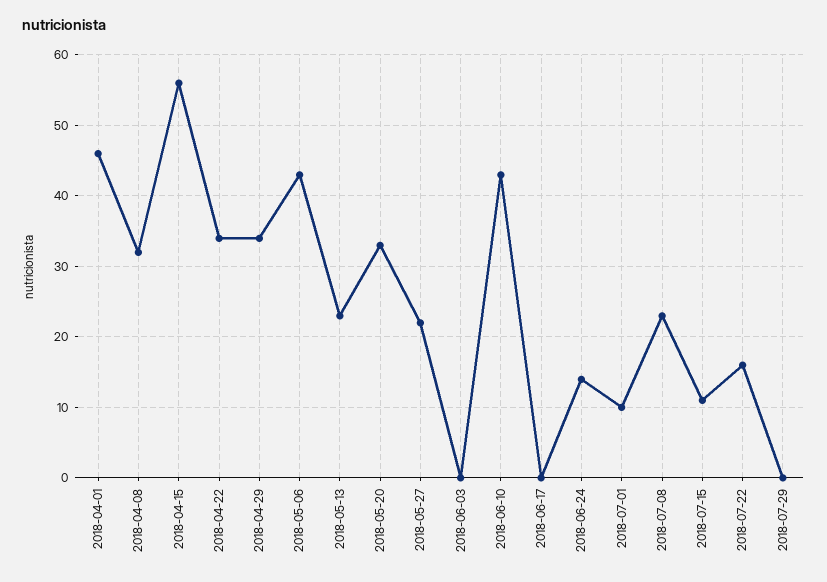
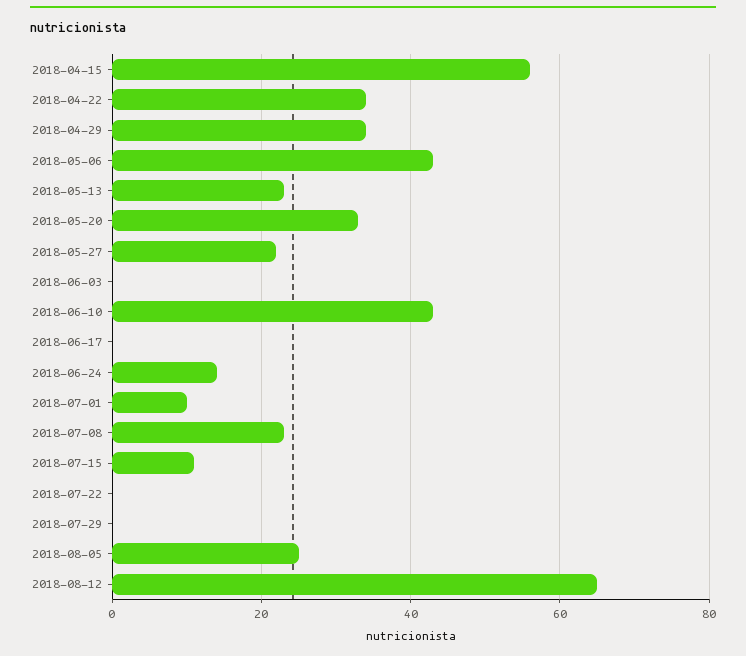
2018-04-01: 46 -> none
2018-04-08: 32 -> none
2018-07-22: 16 -> 0
2018-08-05: none -> 25
2018-08-12: none -> 65

